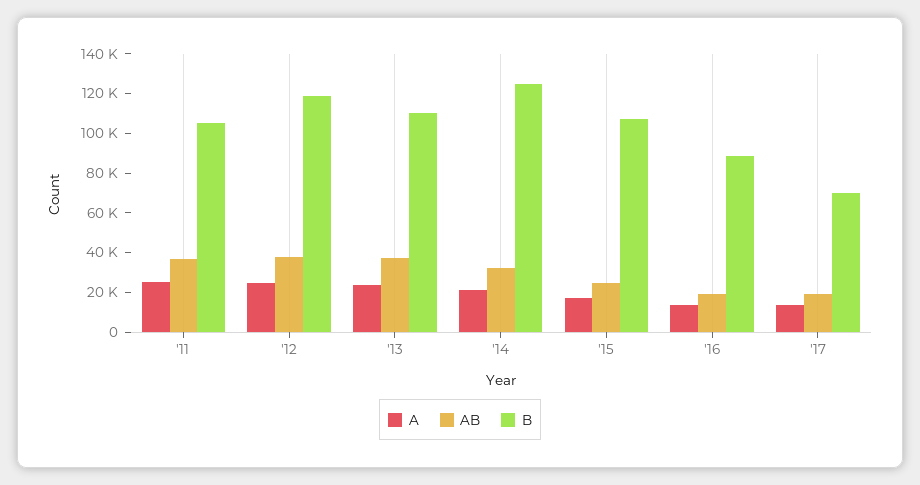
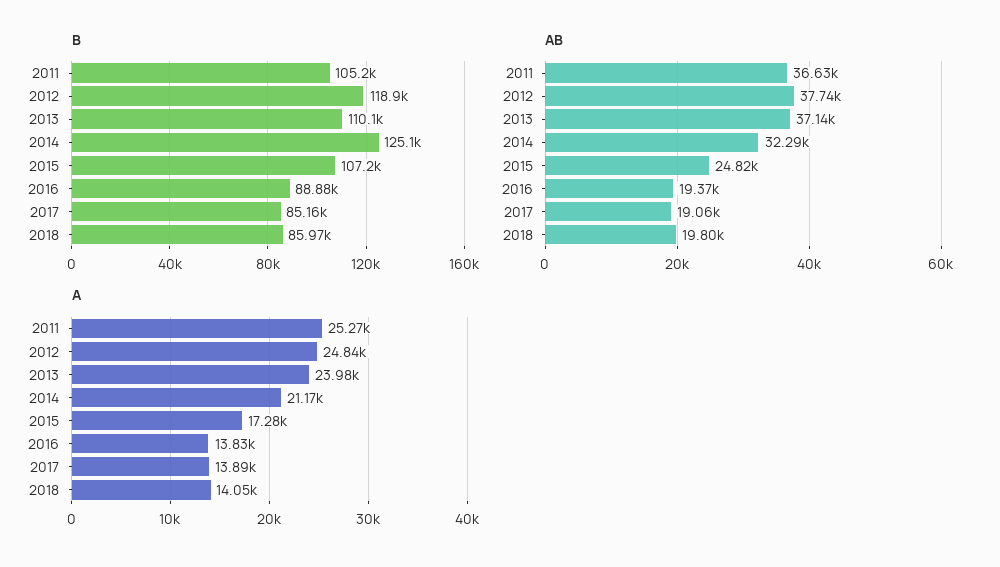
B, '17: 70000 -> 85160
B, 2018: none -> 85970
AB, 2018: none -> 19800
A, 2018: none -> 14050

